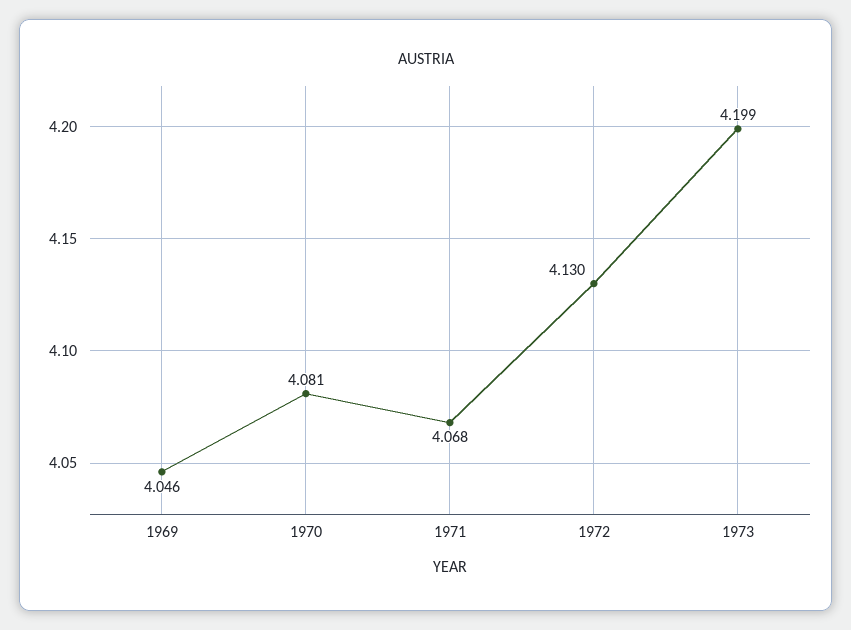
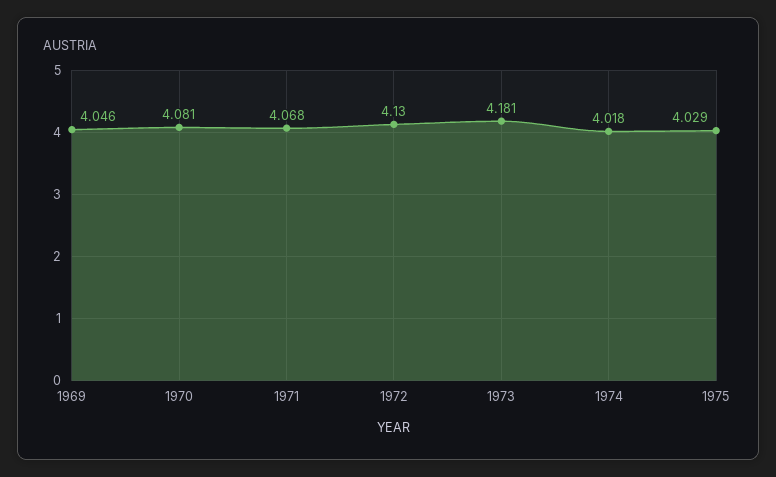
1973: 4.199 -> 4.181
1974: none -> 4.018
1975: none -> 4.029

